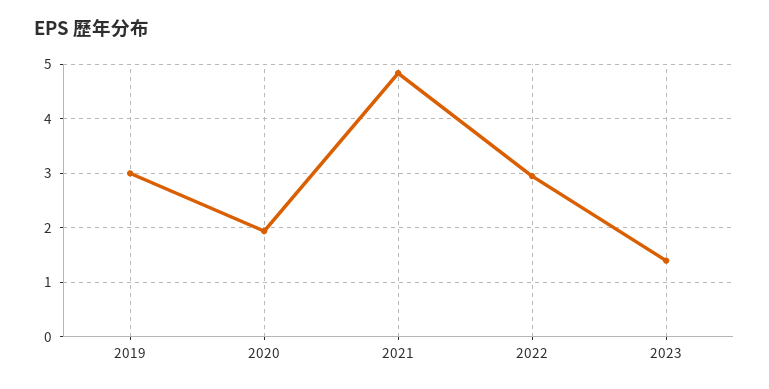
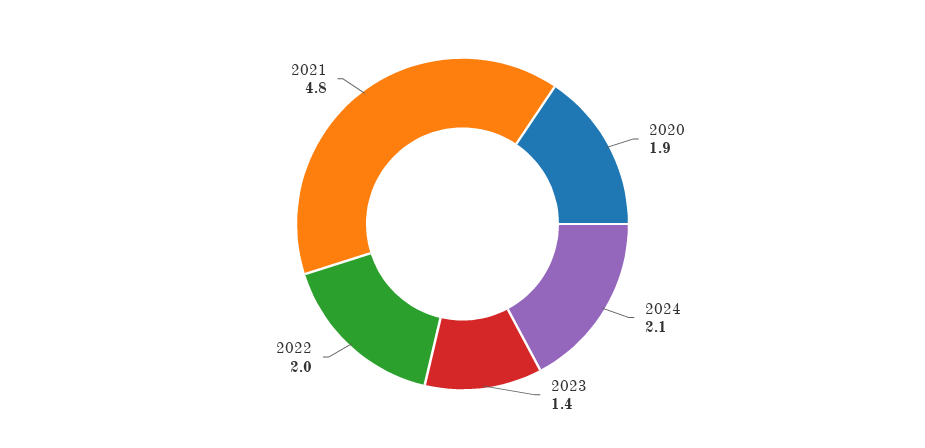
2019: 3 -> none
2022: 3 -> 2
2024: none -> 2.1

